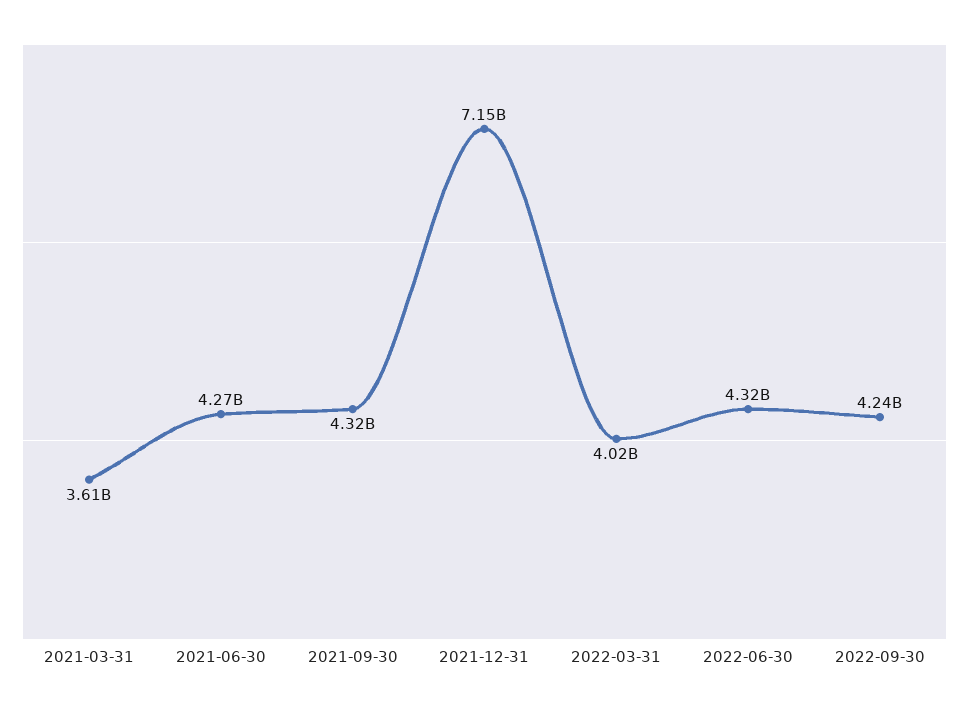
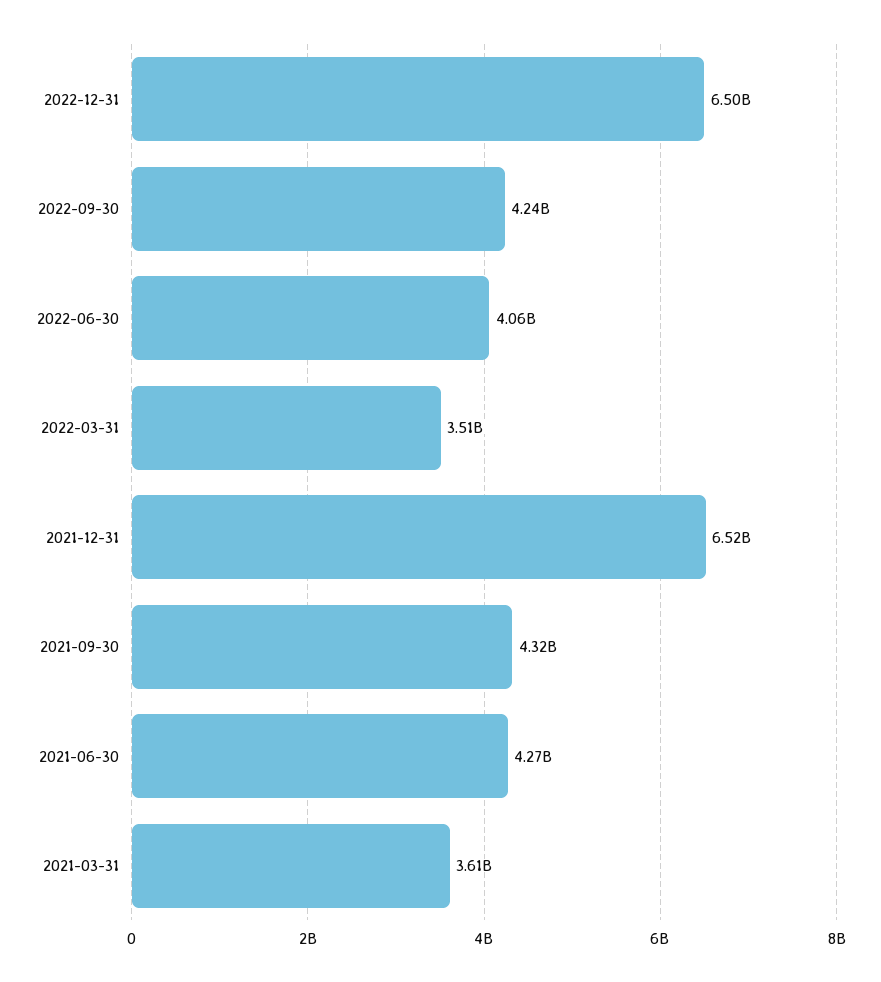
2021-12-31: 7150000000 -> 6520000000
2022-03-31: 4020000000 -> 3510000000
2022-06-30: 4320000000 -> 4060000000
2022-12-31: none -> 6500000000

